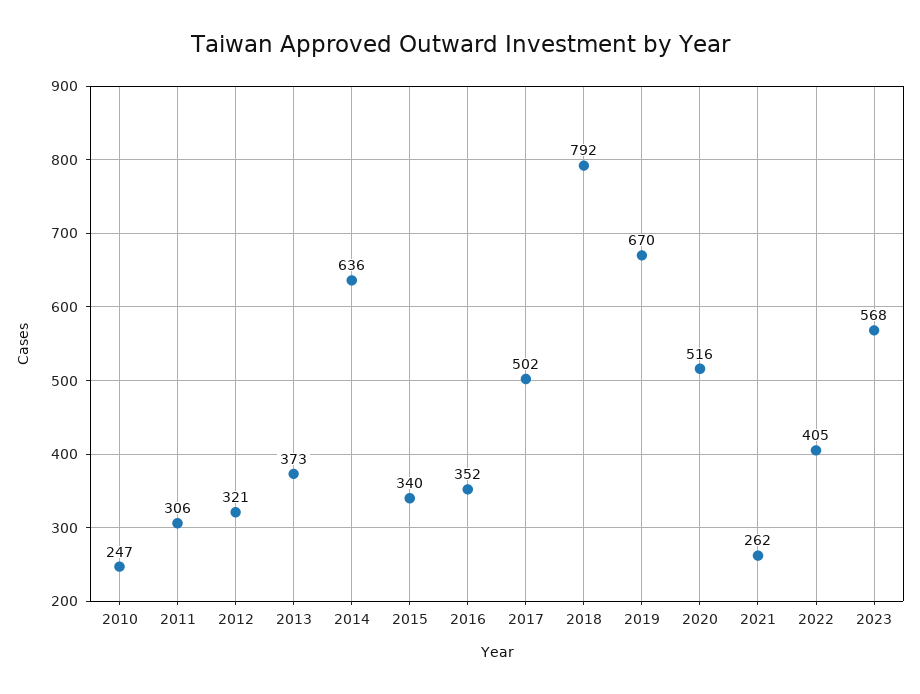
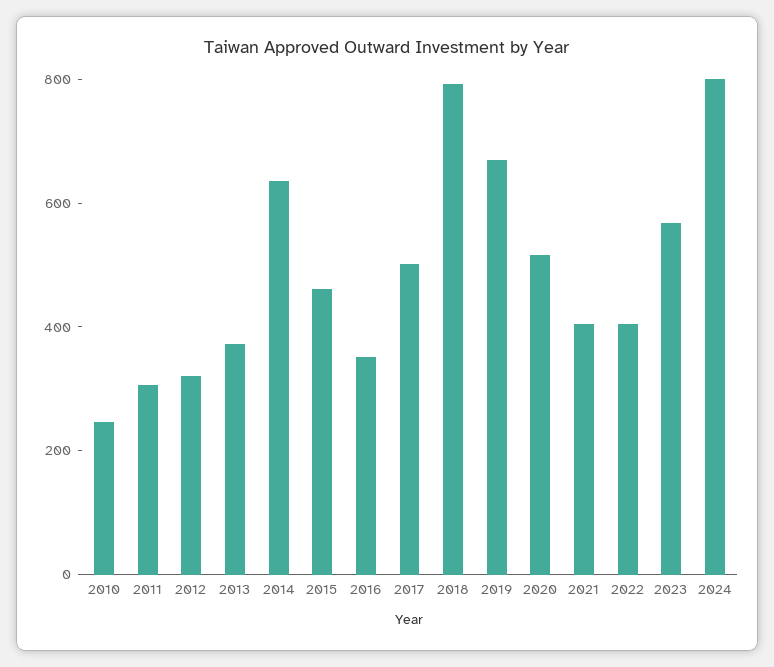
2015: 340 -> 450
2021: 262 -> 400
2024: none -> 800

